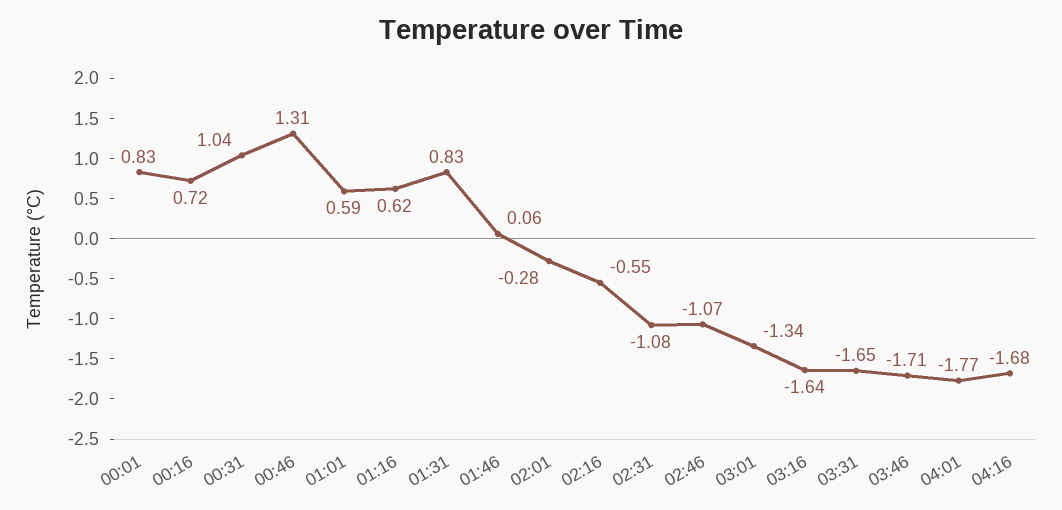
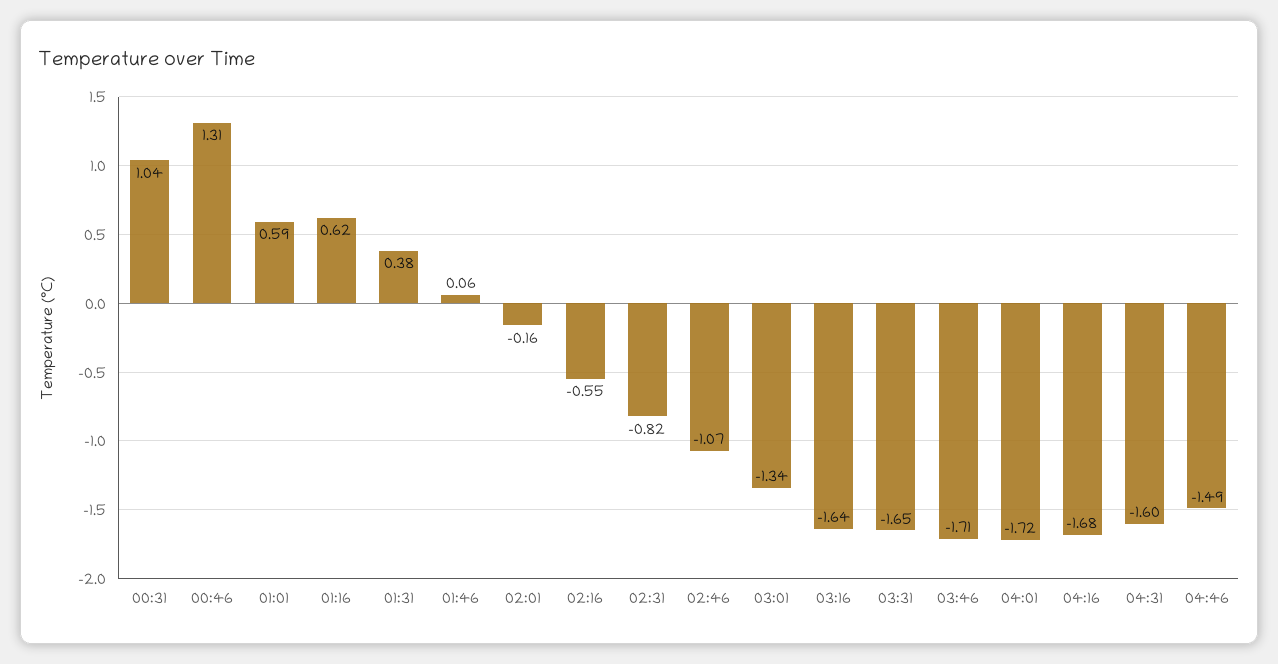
00:01: 0.83 -> none
00:16: 0.72 -> none
01:31: 0.83 -> 0.38
02:01: -0.28 -> -0.16
02:31: -1.08 -> -0.82
04:01: -1.77 -> -1.72
04:31: none -> -1.6
04:46: none -> -1.49

